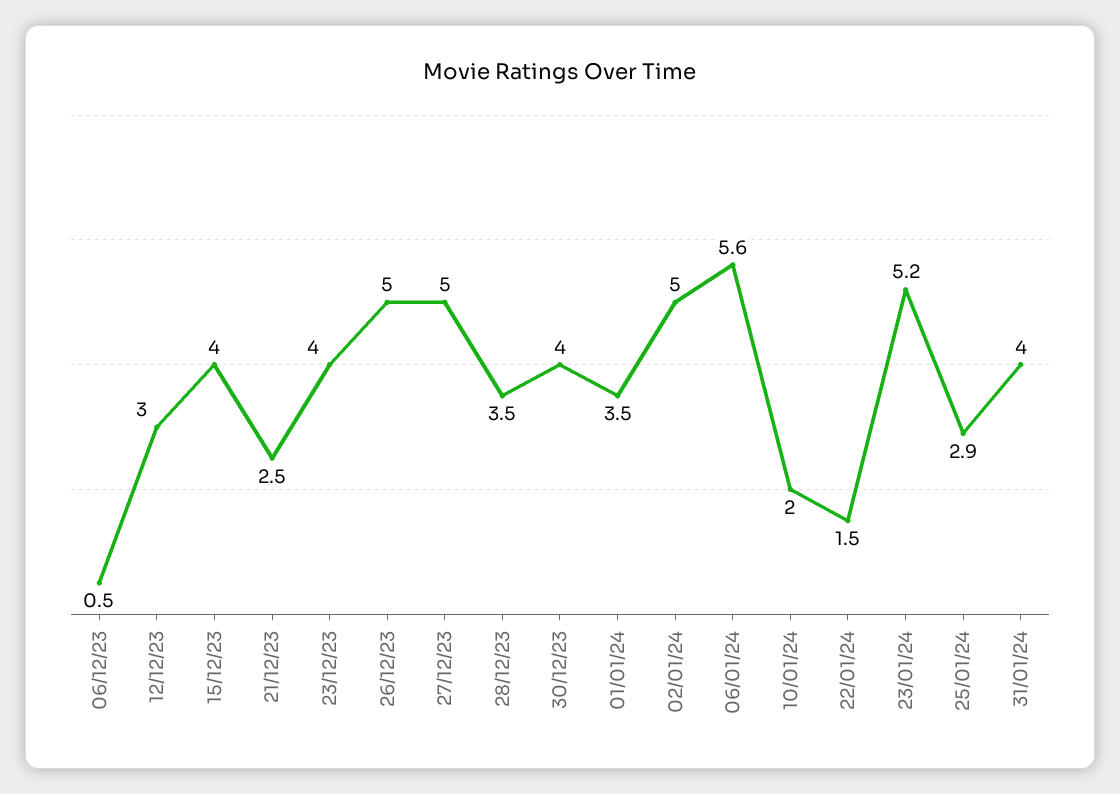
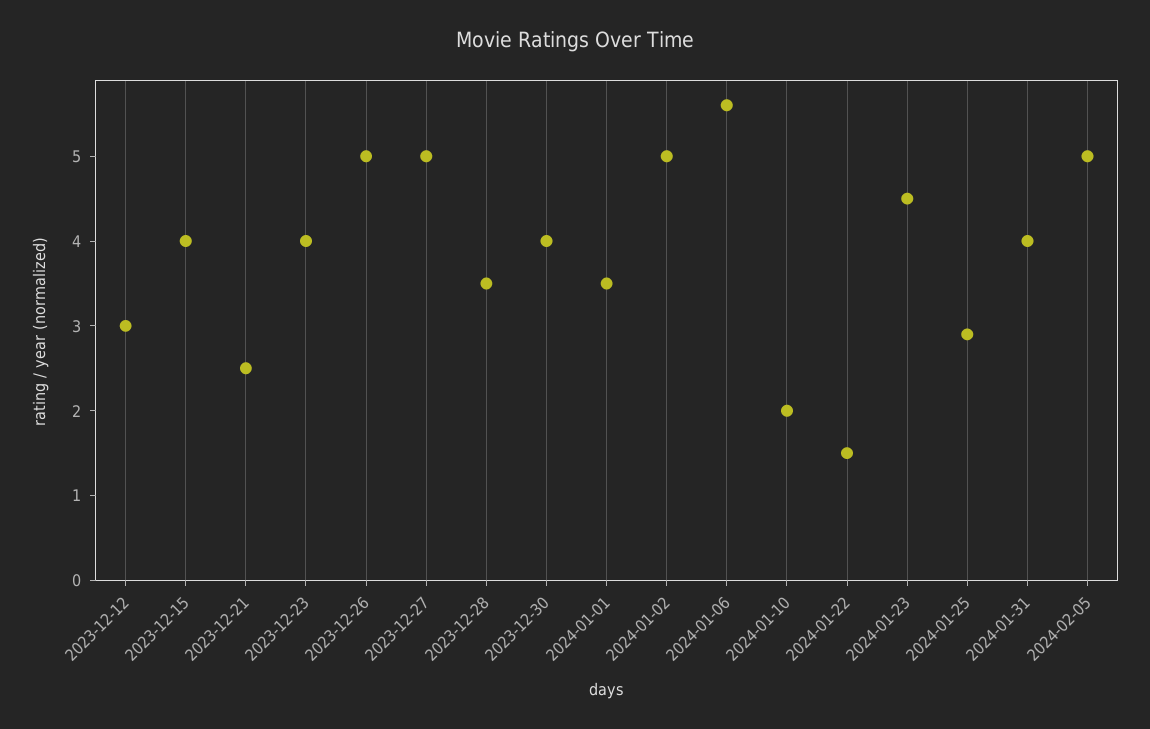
06/12/23: 0.5 -> none
23/01/24: 5.2 -> 4.5
2024-02-05: none -> 5

